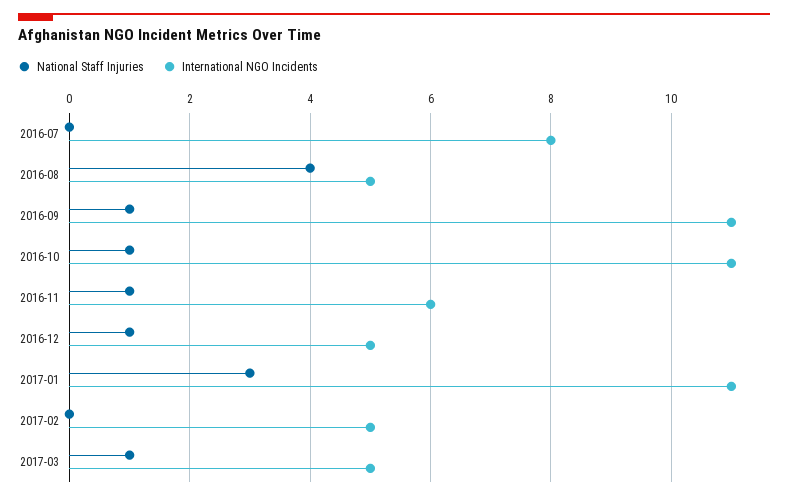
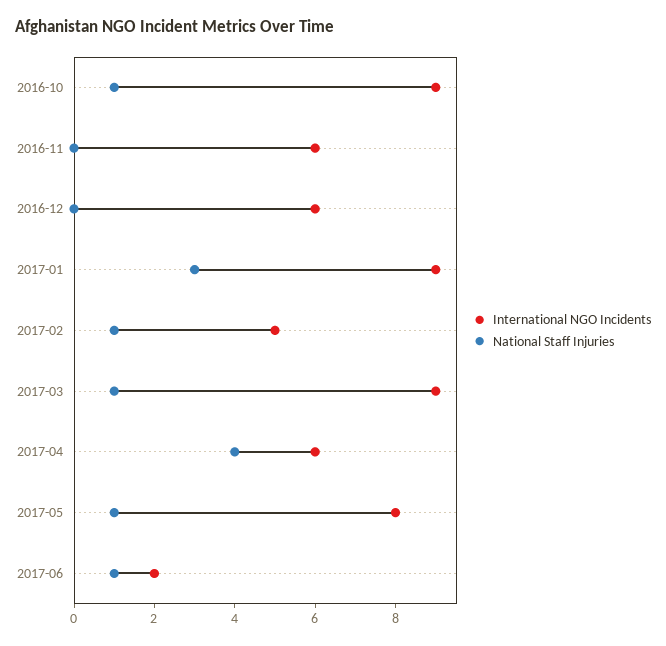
National Staff Injuries, 2016-07: 0 -> none
International NGO Incidents, 2016-07: 8 -> none
National Staff Injuries, 2016-08: 4 -> none
International NGO Incidents, 2016-08: 5 -> none
National Staff Injuries, 2016-09: 1 -> none
International NGO Incidents, 2016-09: 11 -> none
International NGO Incidents, 2016-10: 11 -> 9
National Staff Injuries, 2016-11: 1 -> 0
National Staff Injuries, 2016-12: 1 -> 0
International NGO Incidents, 2016-12: 5 -> 6
International NGO Incidents, 2017-01: 11 -> 9
National Staff Injuries, 2017-02: 0 -> 1
International NGO Incidents, 2017-03: 5 -> 9
International NGO Incidents, 2017-04: none -> 6
National Staff Injuries, 2017-04: none -> 4
International NGO Incidents, 2017-05: none -> 8
National Staff Injuries, 2017-05: none -> 1
International NGO Incidents, 2017-06: none -> 2
National Staff Injuries, 2017-06: none -> 1

